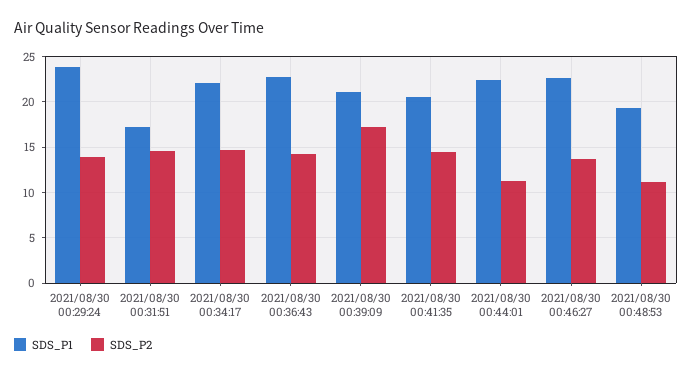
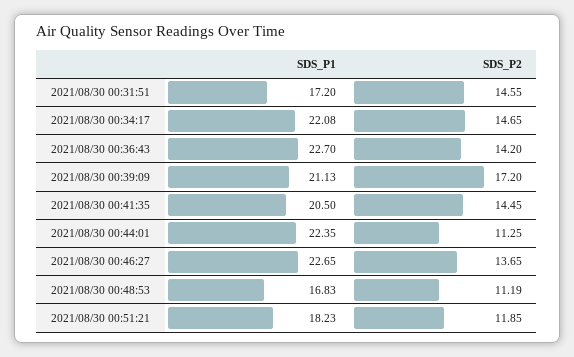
SDS_P1, 2021/08/30 00:29:24: 24 -> none
SDS_P2, 2021/08/30 00:29:24: 14 -> none
SDS_P1, 2021/08/30 00:48:53: 19 -> 16.83
SDS_P1, 2021/08/30 00:51:21: none -> 18.23
SDS_P2, 2021/08/30 00:51:21: none -> 11.85

